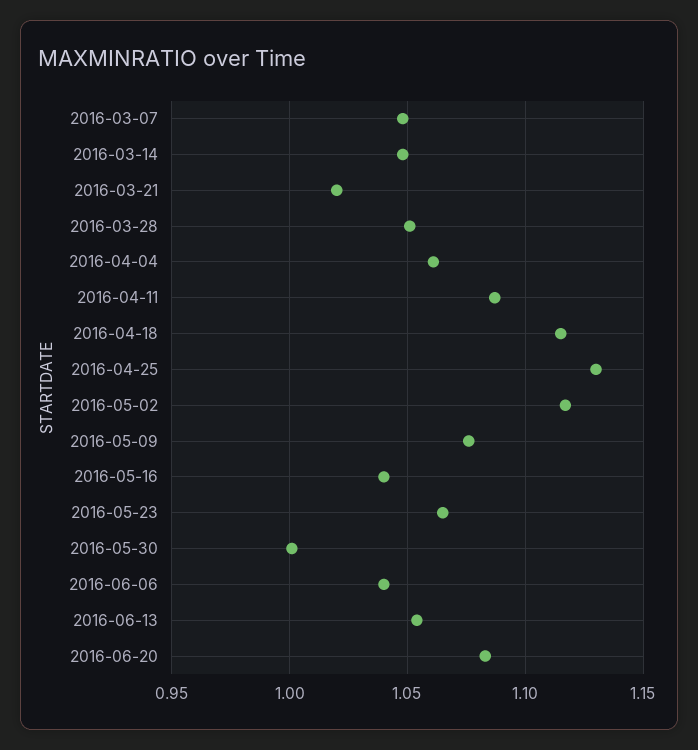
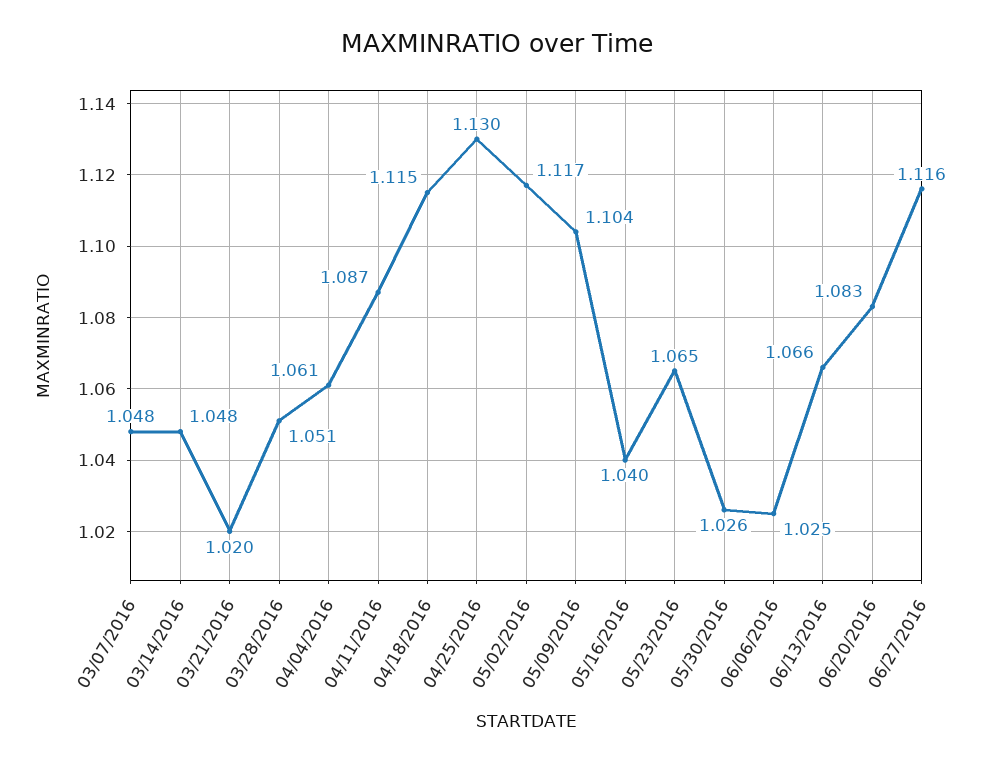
2016-05-09: 1.075 -> 1.104
2016-05-30: 1 -> 1.026
2016-06-06: 1.04 -> 1.025
2016-06-13: 1.055 -> 1.066
06/27/2016: none -> 1.116

